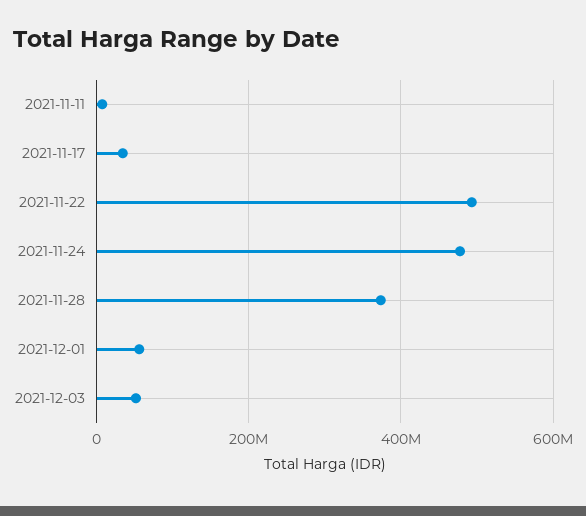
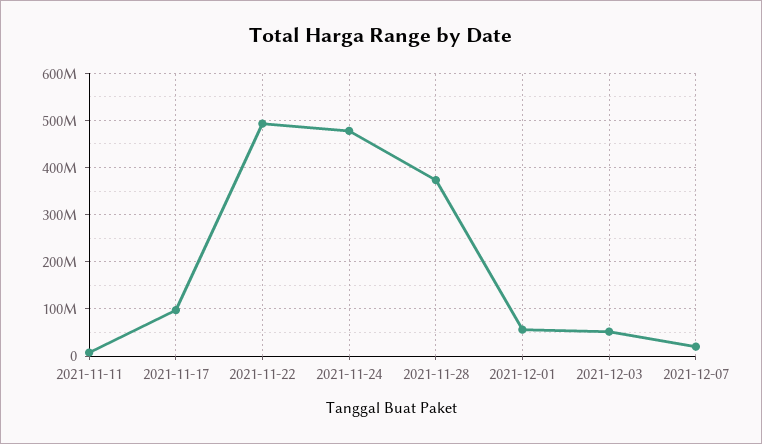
2021-11-17: 40000000 -> 100000000
2021-12-07: none -> 20000000

